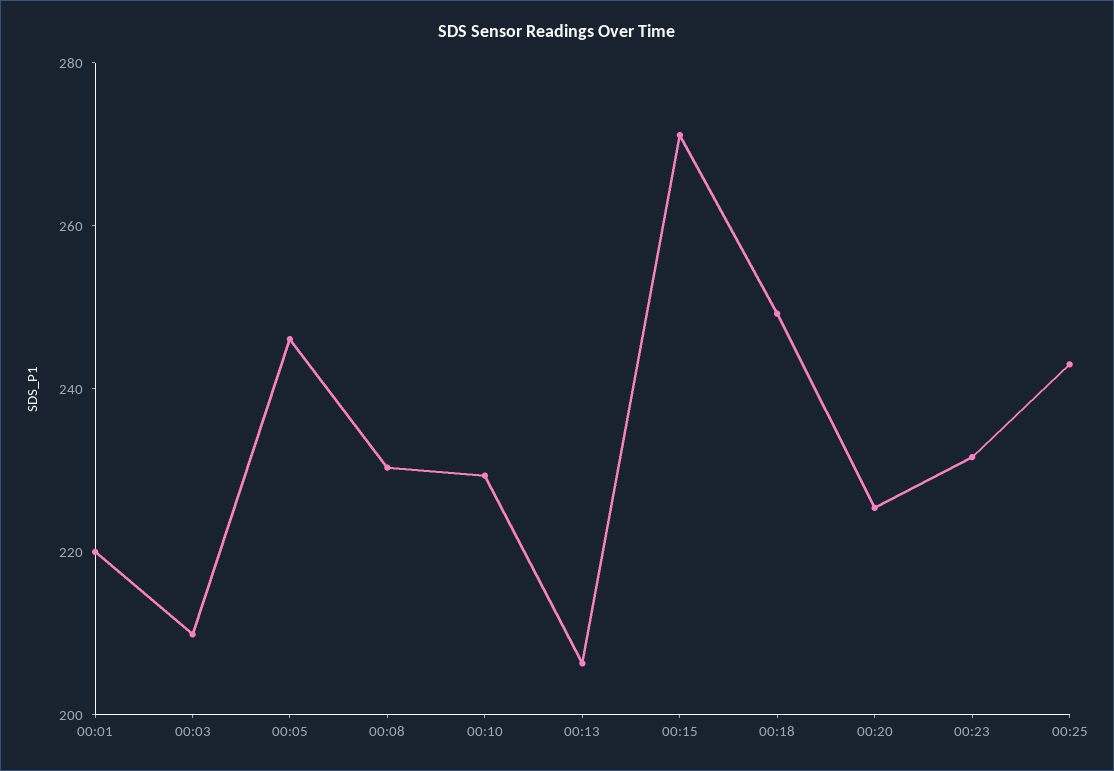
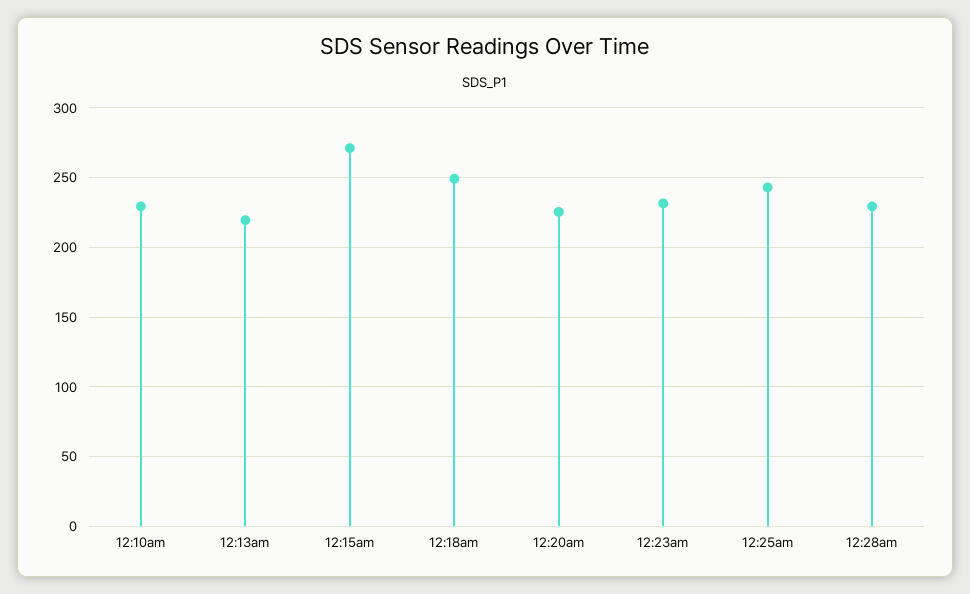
00:01: 220 -> none
00:03: 210 -> none
00:05: 245 -> none
00:08: 230 -> none
00:13: 205 -> 220
12:28am: none -> 230

